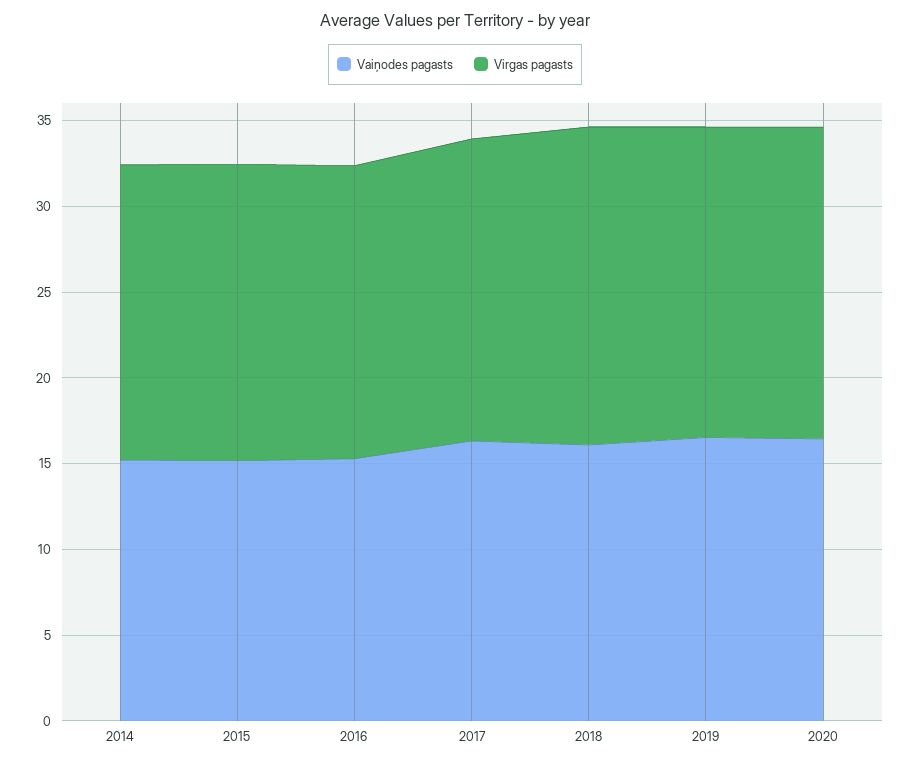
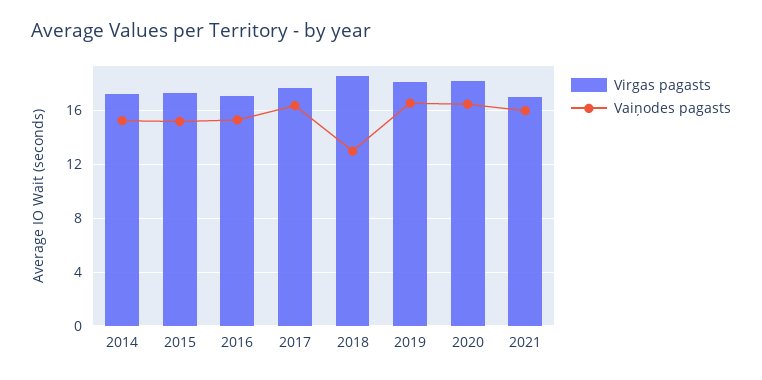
Vaiņodes pagasts, 2018: 16 -> 13
Virgas pagasts, 2021: none -> 17
Vaiņodes pagasts, 2021: none -> 16

